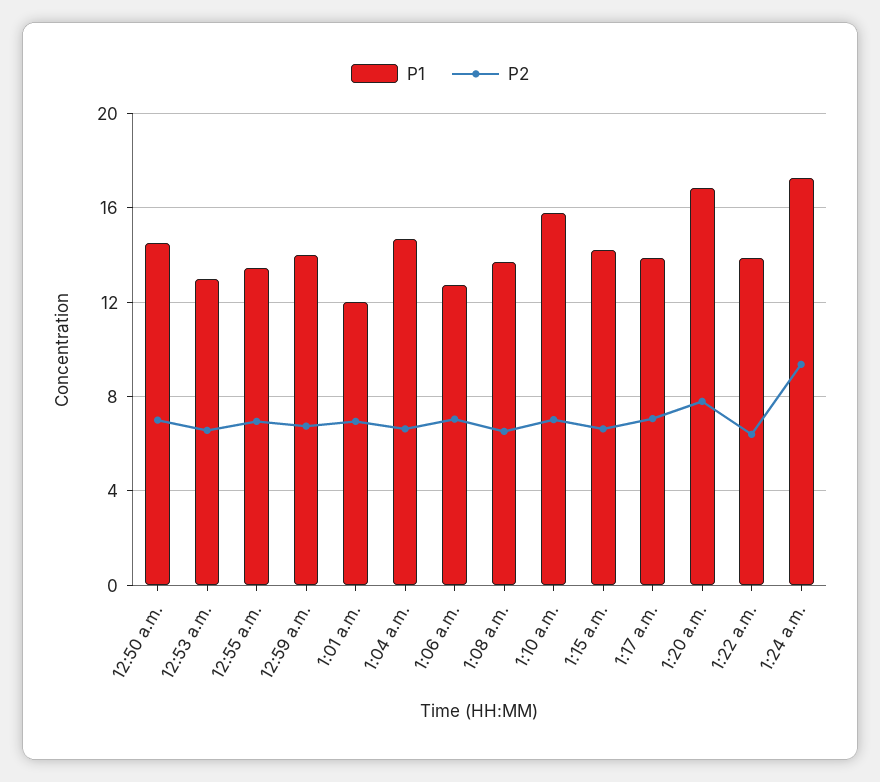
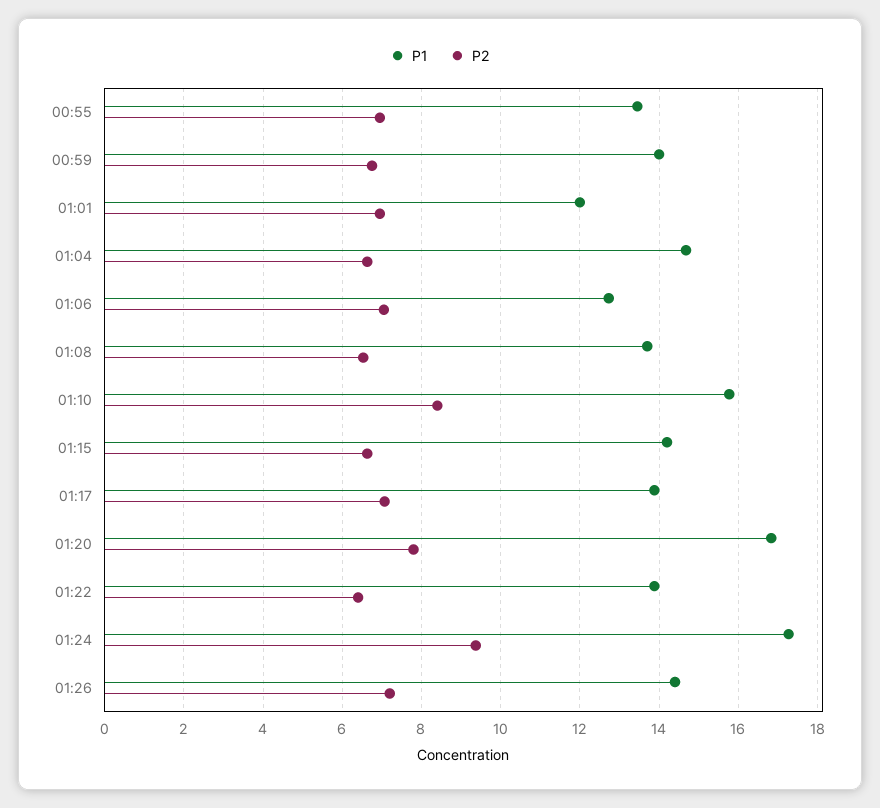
P1, 12:50 a.m.: 14.5 -> none
P2, 12:50 a.m.: 7 -> none
P1, 12:53 a.m.: 13 -> none
P2, 12:53 a.m.: 6.5 -> none
P2, 1:10 a.m.: 7 -> 8.4
P1, 01:26: none -> 14.4
P2, 01:26: none -> 7.2

